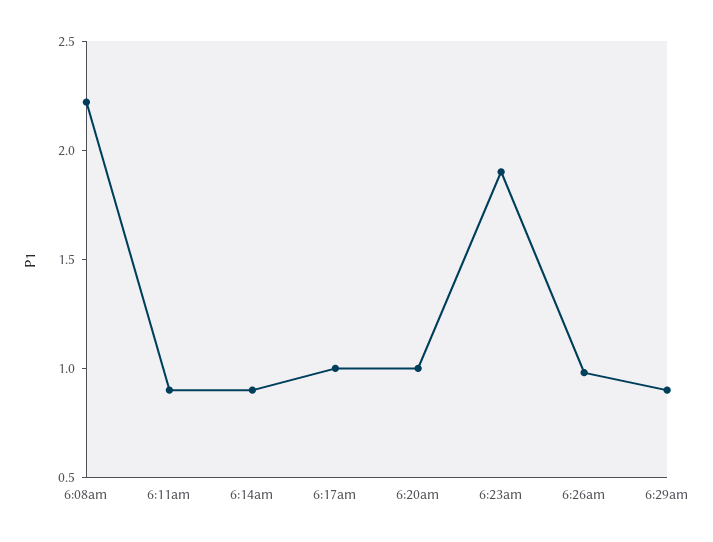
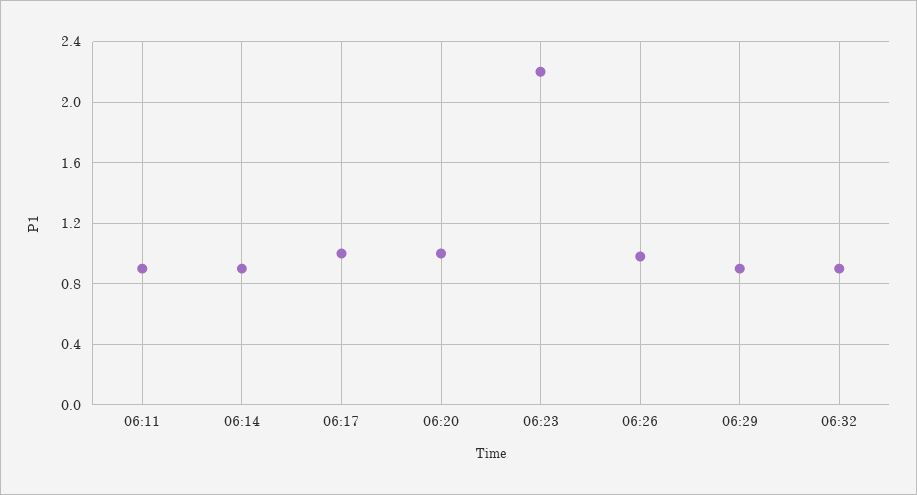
6:08am: 2.2 -> none
6:23am: 1.9 -> 2.2
06:32: none -> 0.9

